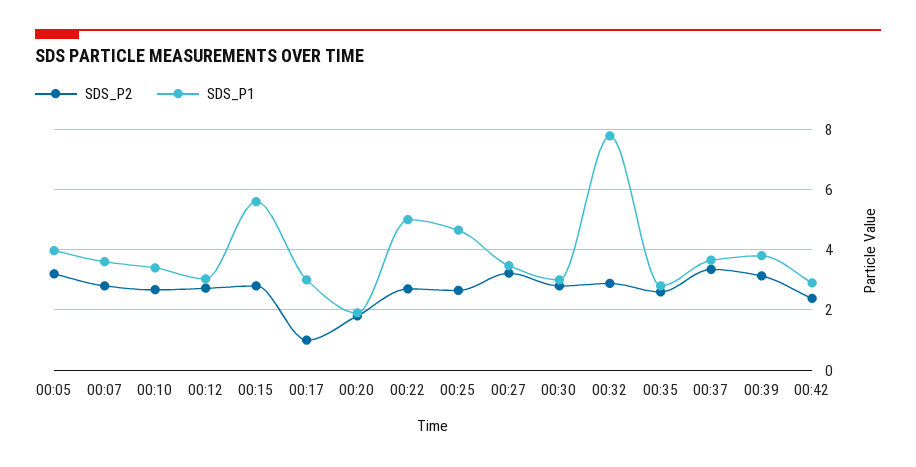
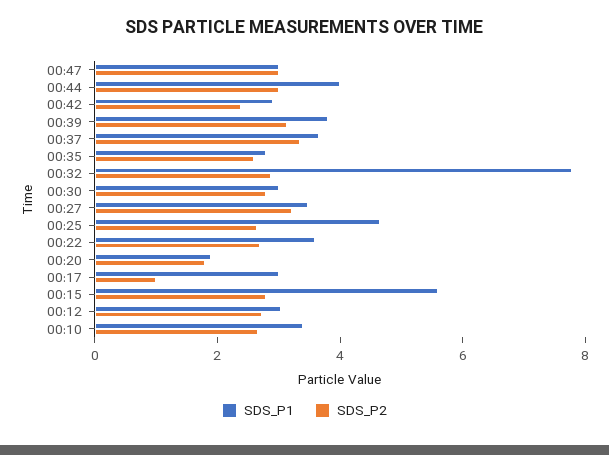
SDS_P2, 00:05: 3.2 -> none
SDS_P1, 00:05: 4 -> none
SDS_P2, 00:07: 2.8 -> none
SDS_P1, 00:07: 3.6 -> none
SDS_P1, 00:22: 5 -> 3.5
SDS_P1, 00:47: none -> 3
SDS_P2, 00:47: none -> 3
SDS_P1, 00:44: none -> 4
SDS_P2, 00:44: none -> 3

